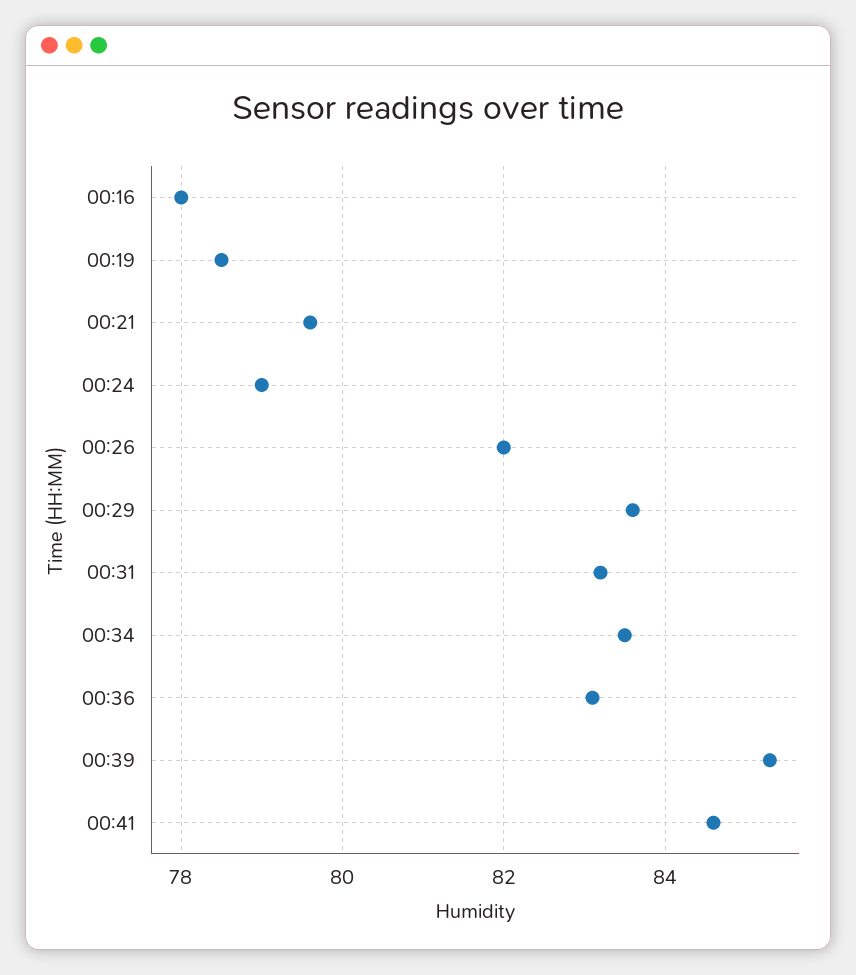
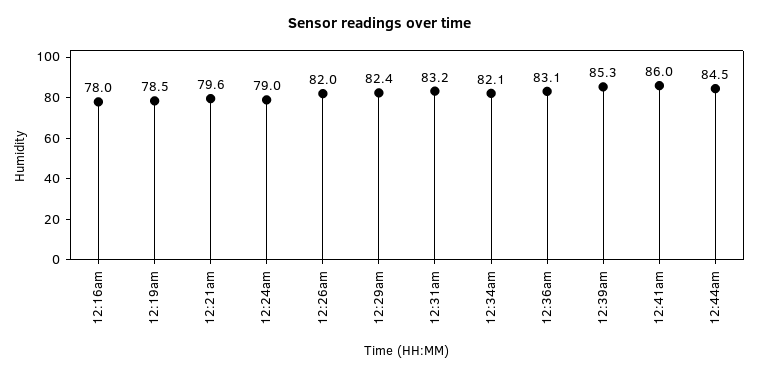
00:29: 83.5 -> 82.4
00:34: 83.5 -> 82.1
00:41: 84.5 -> 86
12:44am: none -> 84.5

